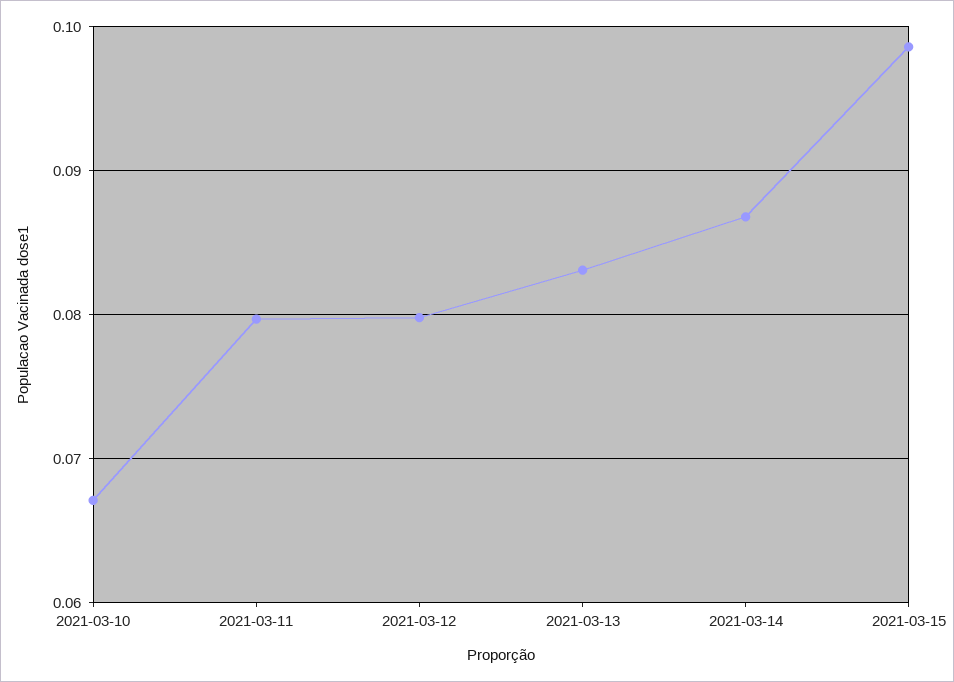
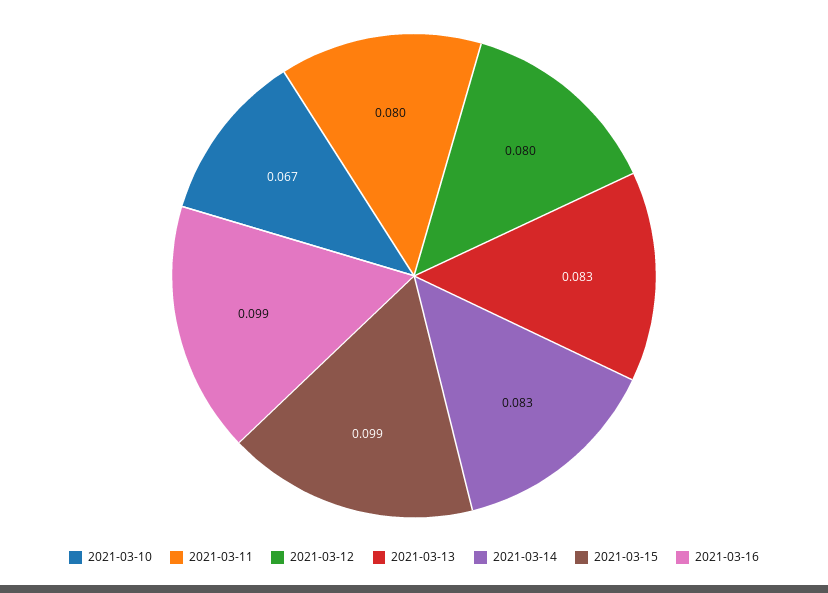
2021-03-14: 0.087 -> 0.083
2021-03-16: none -> 0.099

